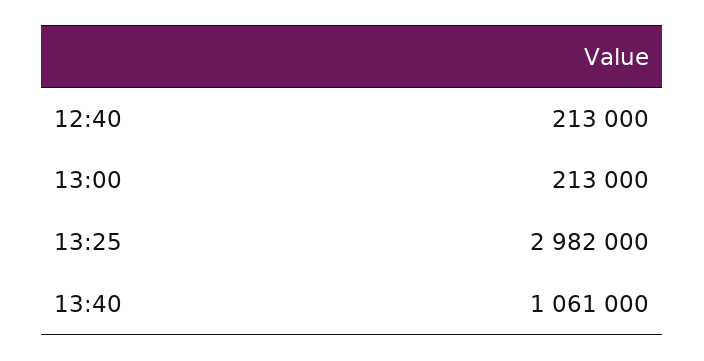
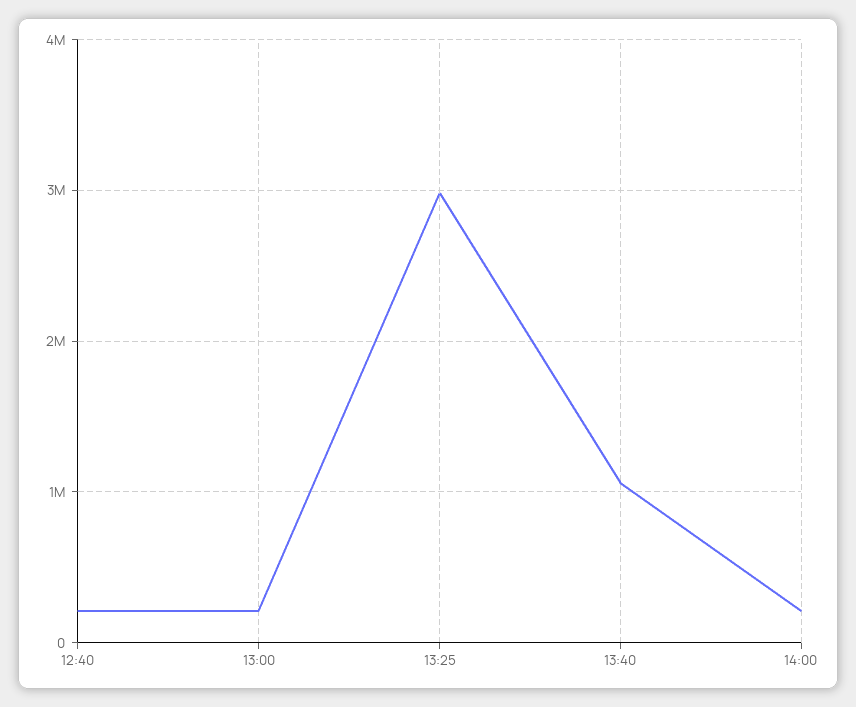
14:00: none -> 200000

